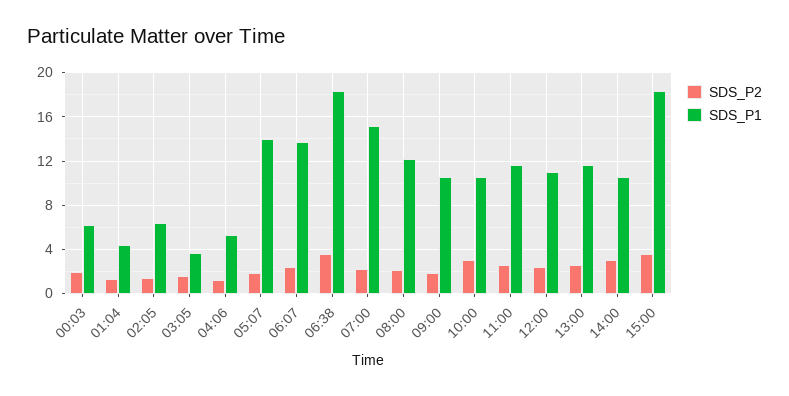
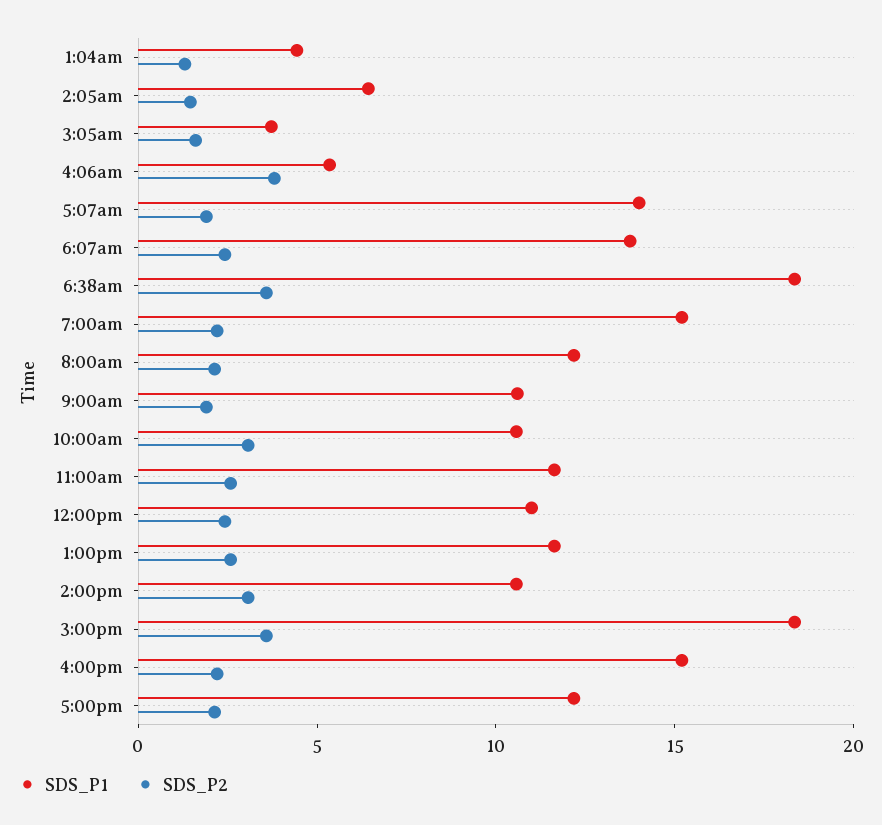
SDS_P2, 00:03: 2 -> none
SDS_P1, 00:03: 6 -> none
SDS_P2, 04:06: 1 -> 4
SDS_P1, 4:00pm: none -> 15
SDS_P2, 4:00pm: none -> 2
SDS_P1, 5:00pm: none -> 12
SDS_P2, 5:00pm: none -> 2

